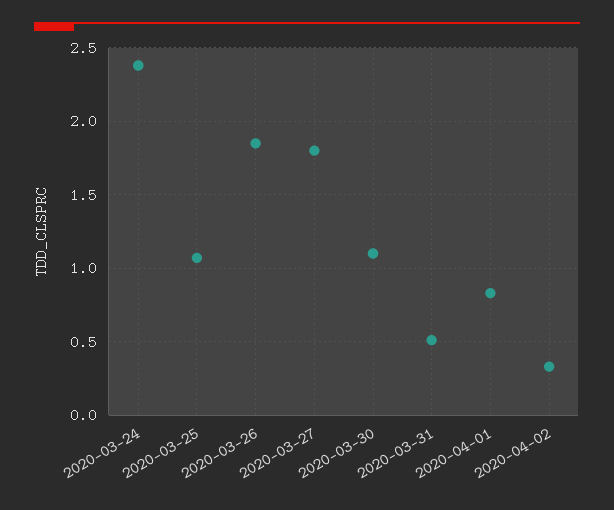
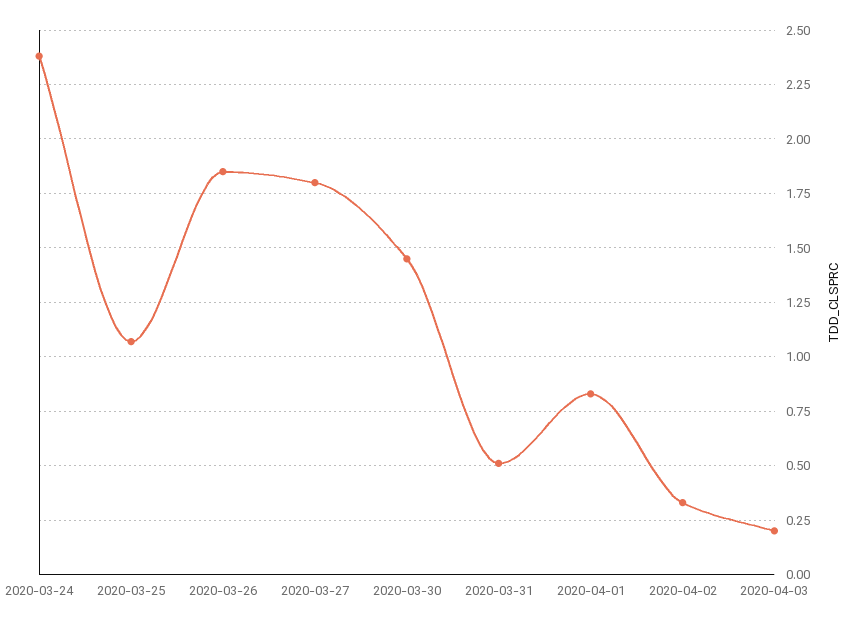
2020-03-30: 1.1 -> 1.45
2020-04-03: none -> 0.2

